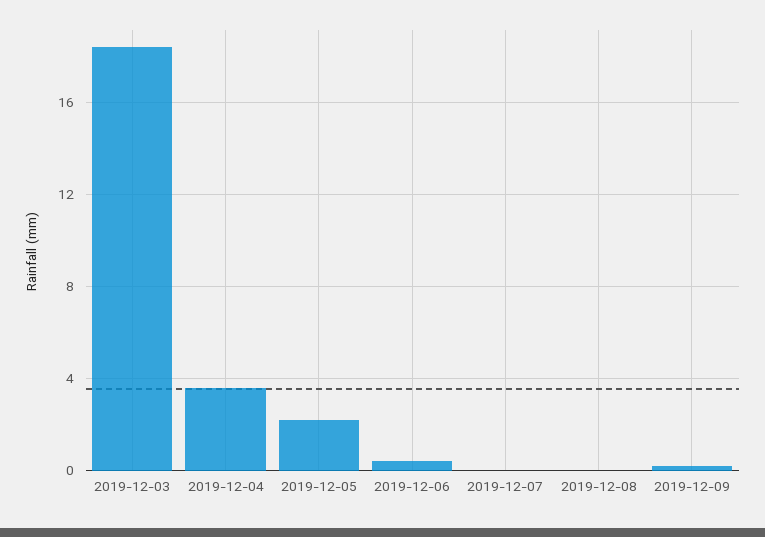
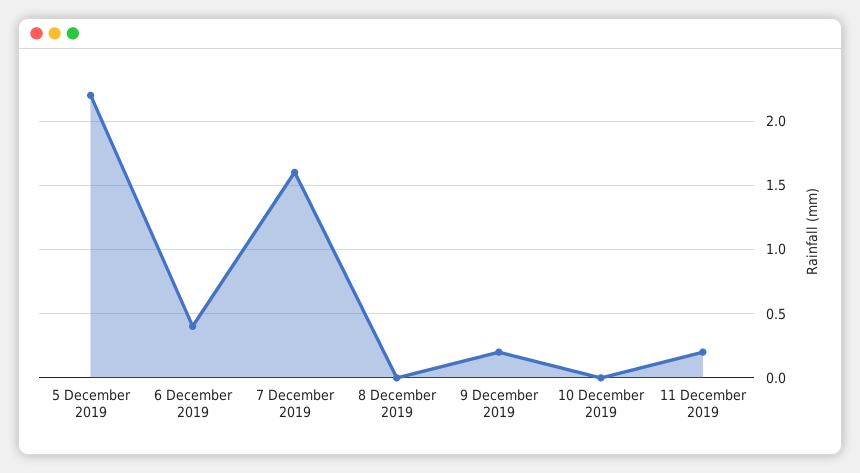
2019-12-03: 18.5 -> none
2019-12-04: 3.5 -> none
2019-12-07: 0 -> 1.6
10 December 2019: none -> 0
11 December 2019: none -> 0.2

